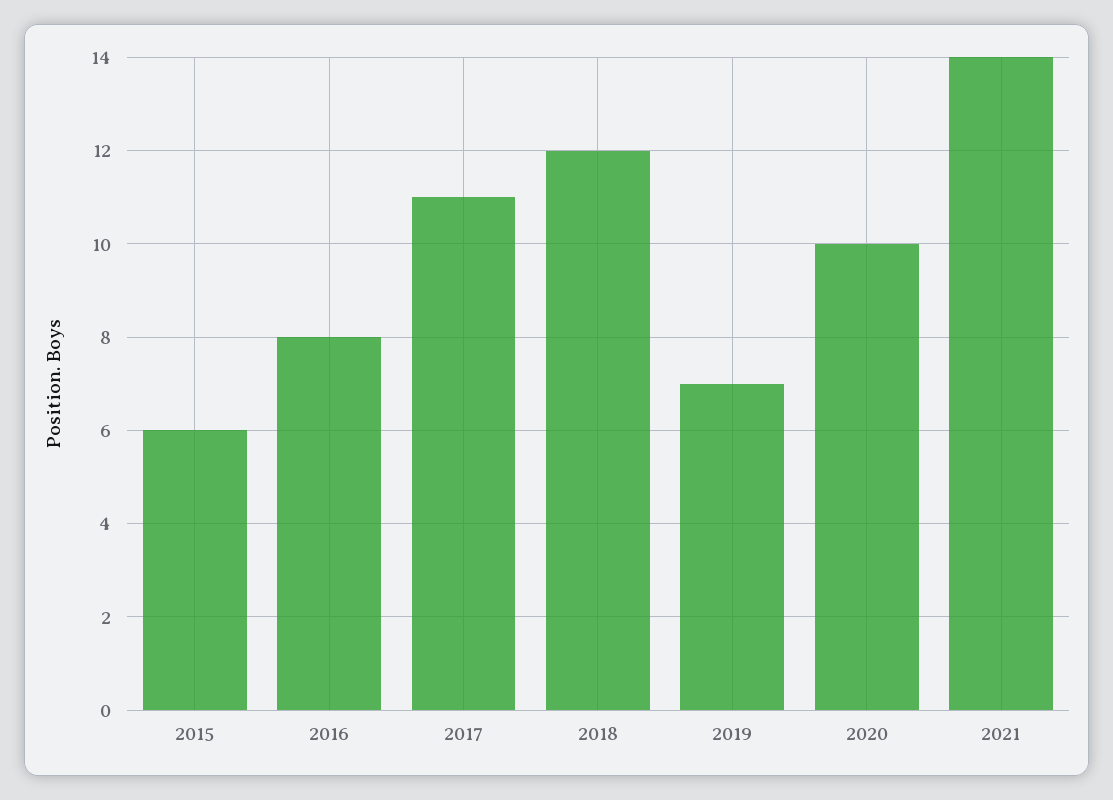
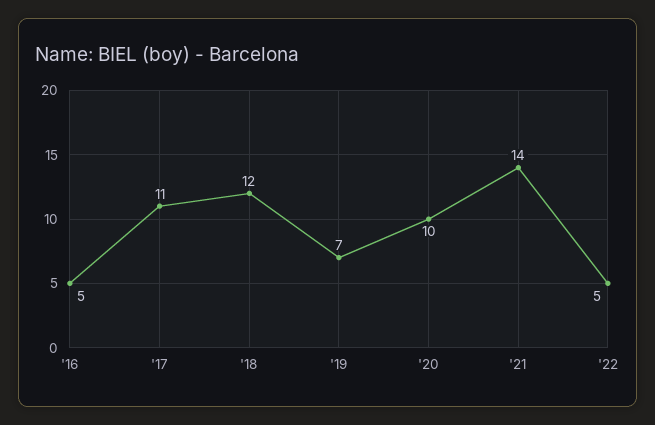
2015: 6 -> none
2016: 8 -> 5
'22: none -> 5

